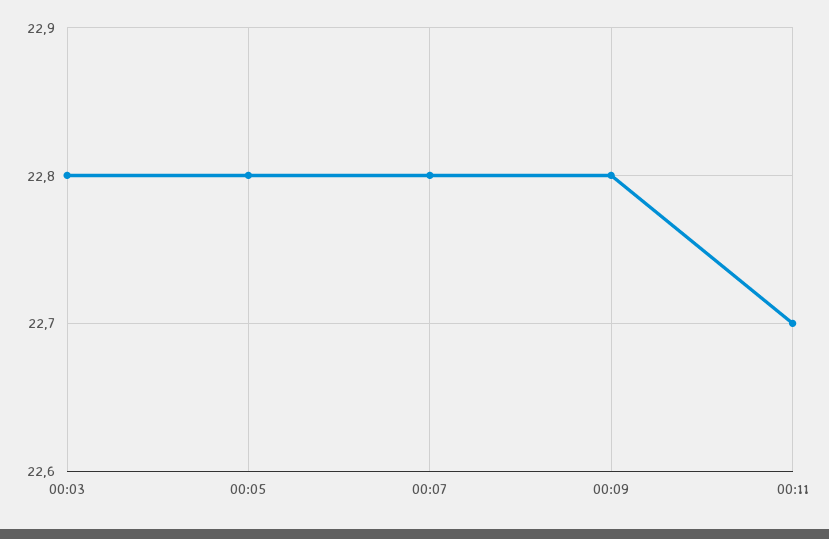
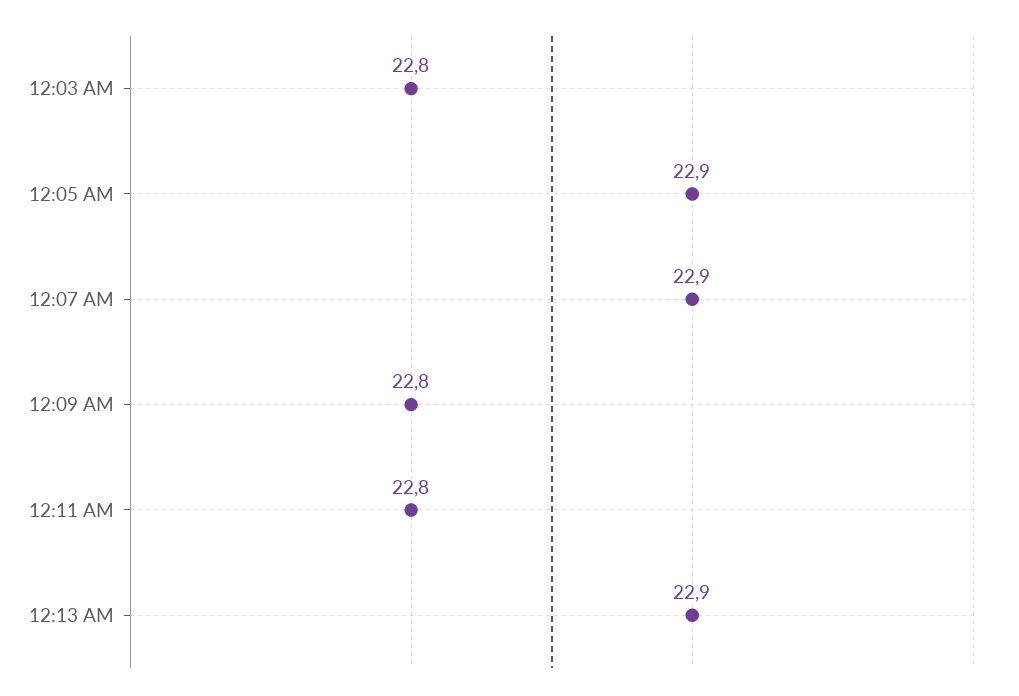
00:05: 22.8 -> 22.9
00:07: 22.8 -> 22.9
00:11: 22.7 -> 22.8
12:13 AM: none -> 22.9

